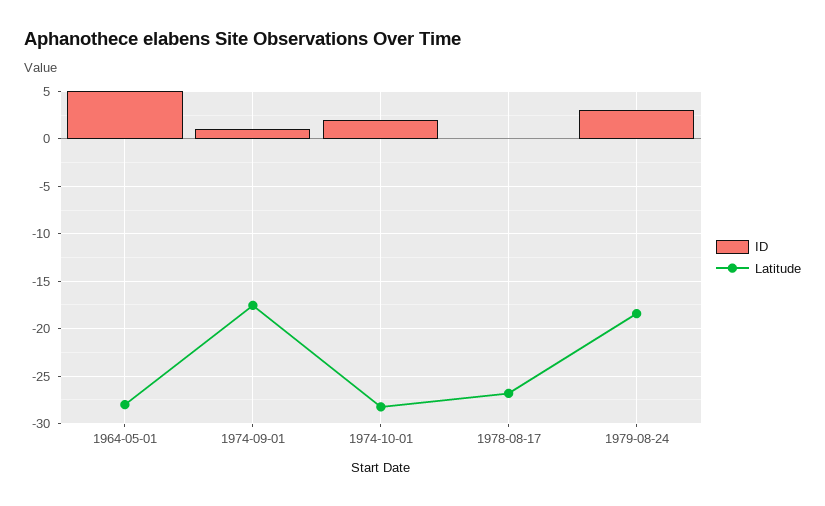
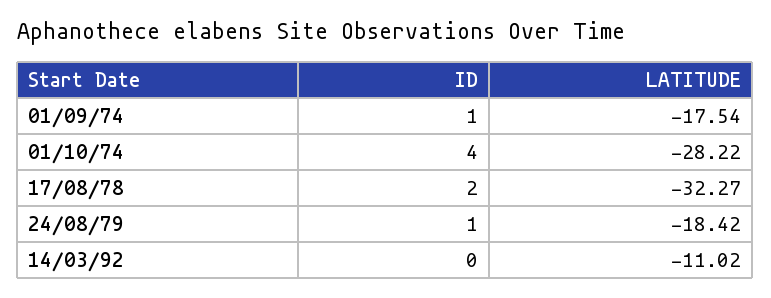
ID, 1964-05-01: 5 -> none
Latitude, 1964-05-01: -28 -> none
ID, 1974-10-01: 2 -> 4
ID, 1978-08-17: 0 -> 2
Latitude, 1978-08-17: -27 -> -32.27
ID, 1979-08-24: 3 -> 1
ID, 14/03/92: none -> 0
Latitude, 14/03/92: none -> -11.02

